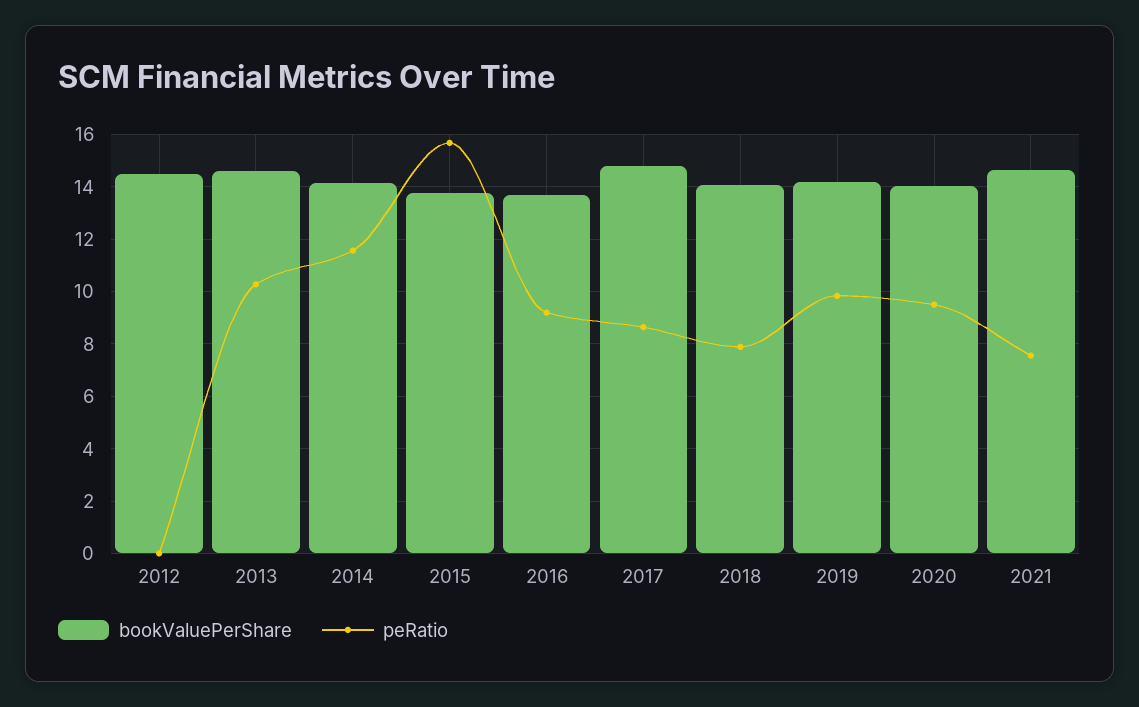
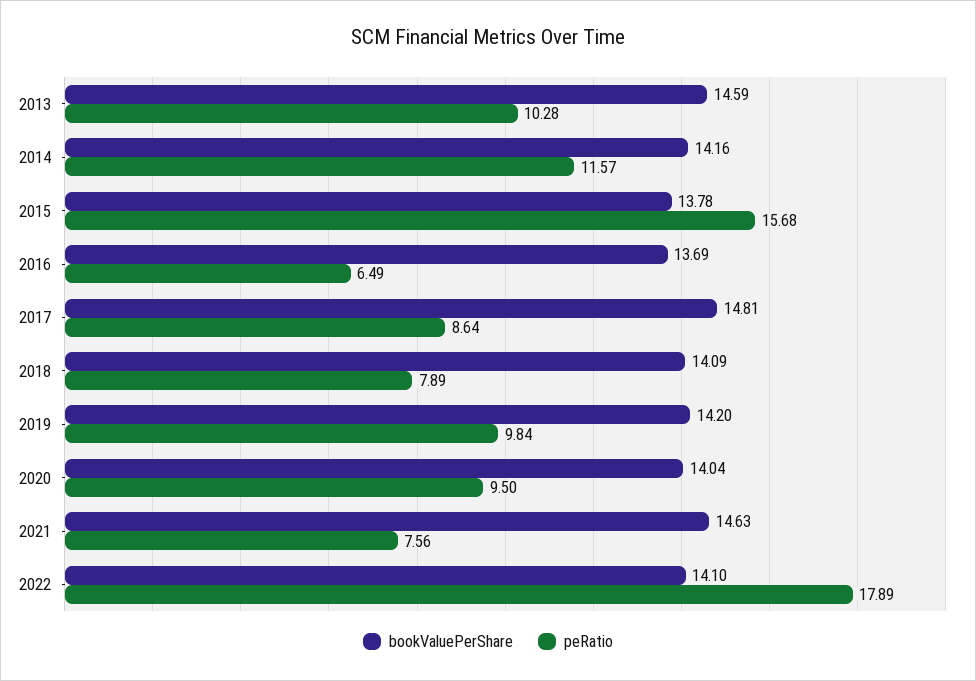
bookValuePerShare, 2012: 14.5 -> none
peRatio, 2012: 0 -> none
peRatio, 2016: 9.25 -> 6.49
bookValuePerShare, 2022: none -> 14.1
peRatio, 2022: none -> 17.89

